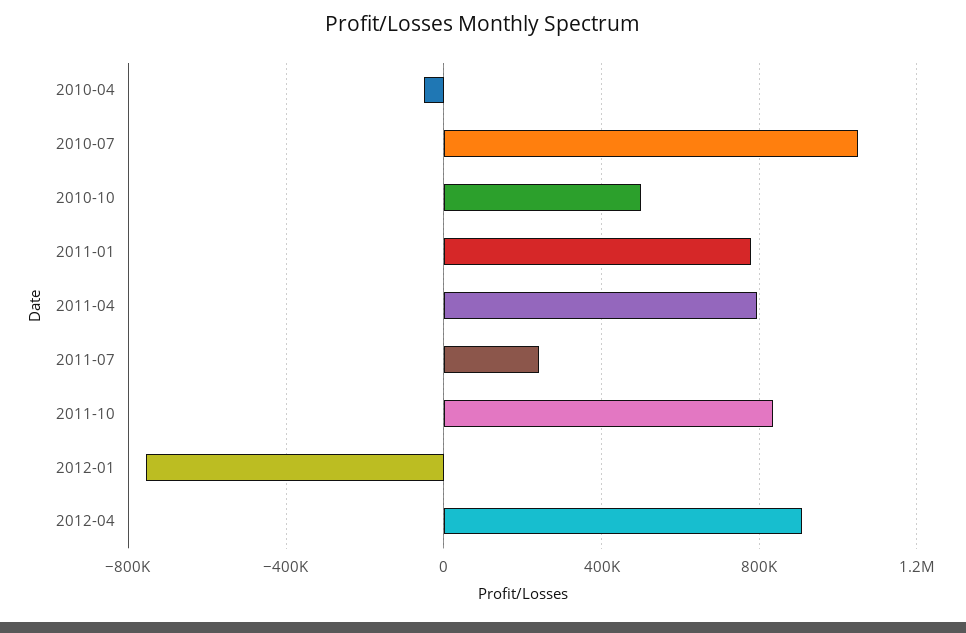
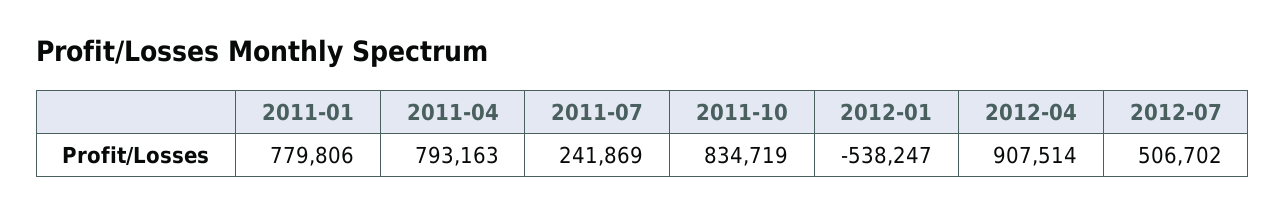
2010-04: -50000 -> none
2010-07: 1050000 -> none
2010-10: 500000 -> none
2012-01: -750000 -> -538247
2012-07: none -> 506702

